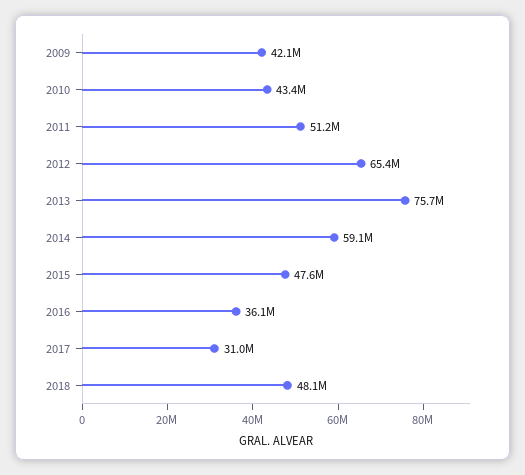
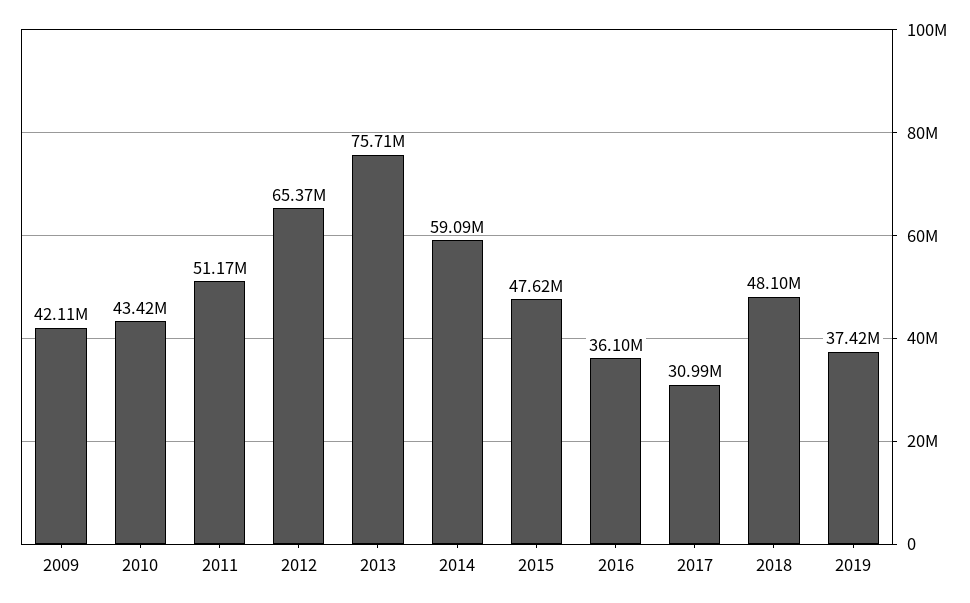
2019: none -> 37420000

